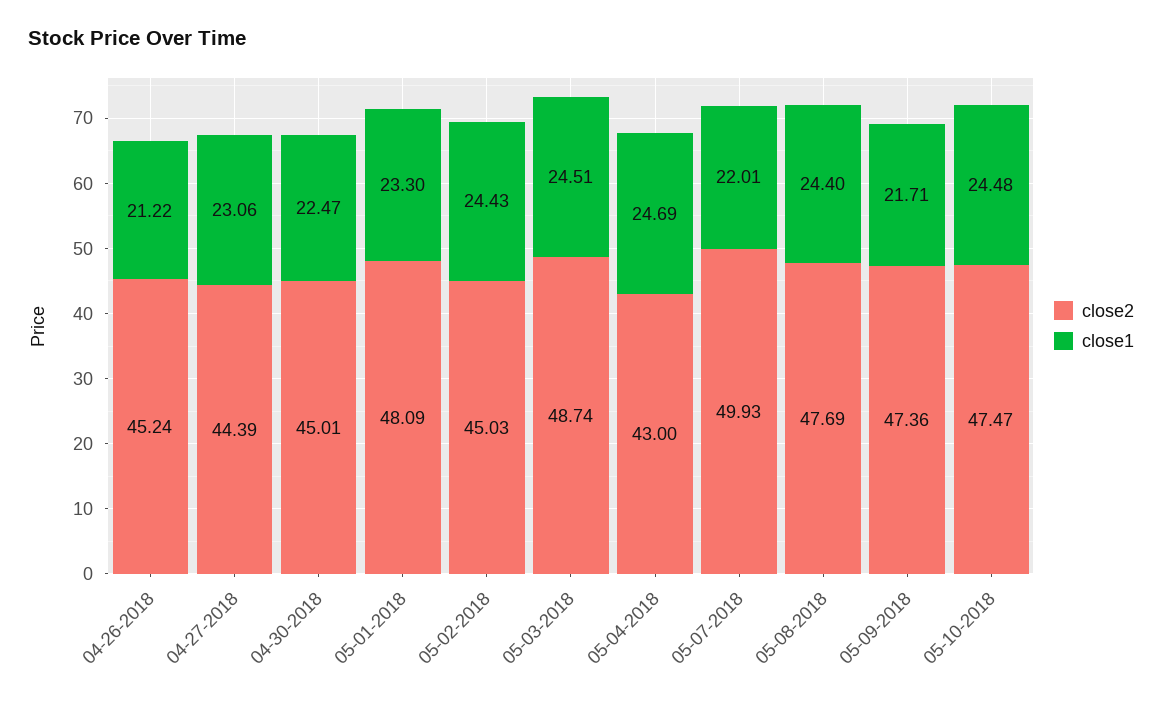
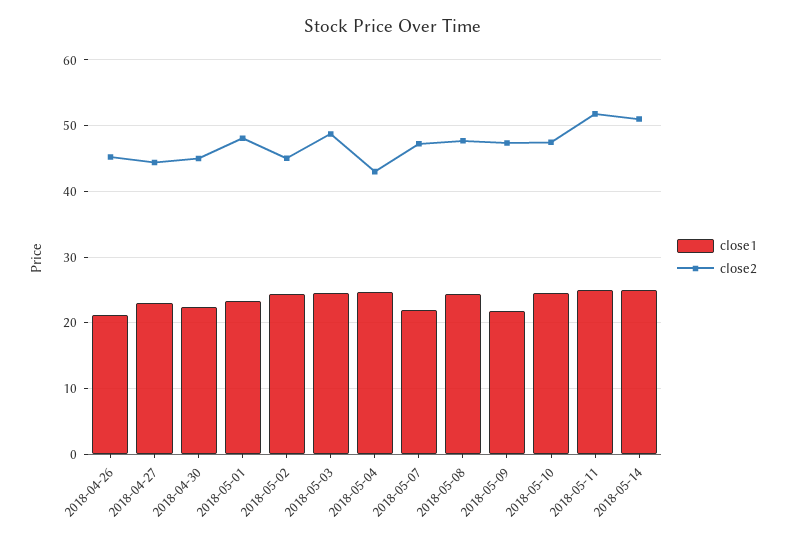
close2, 05-07-2018: 49.93 -> 47
close1, 2018-05-11: none -> 25
close2, 2018-05-11: none -> 52
close1, 2018-05-14: none -> 25
close2, 2018-05-14: none -> 51

